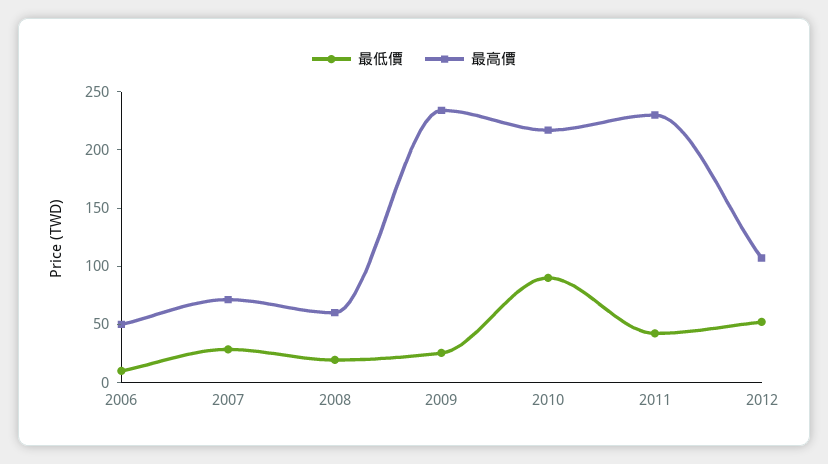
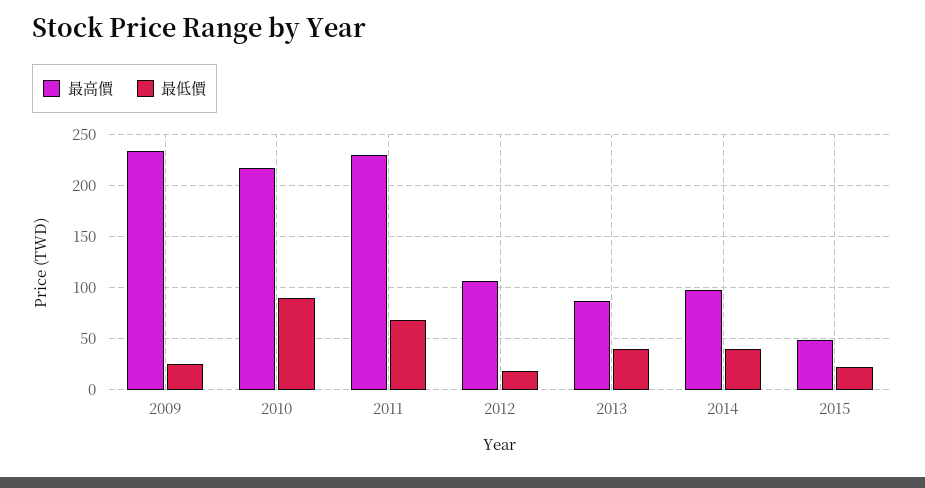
最低價, 2006: 10 -> none
最高價, 2006: 50 -> none
最低價, 2007: 30 -> none
最高價, 2007: 70 -> none
最低價, 2008: 20 -> none
最高價, 2008: 60 -> none
最低價, 2011: 40 -> 70
最低價, 2012: 50 -> 20
最高價, 2013: none -> 90
最低價, 2013: none -> 40
最高價, 2014: none -> 100
最低價, 2014: none -> 40
最高價, 2015: none -> 50
最低價, 2015: none -> 20

